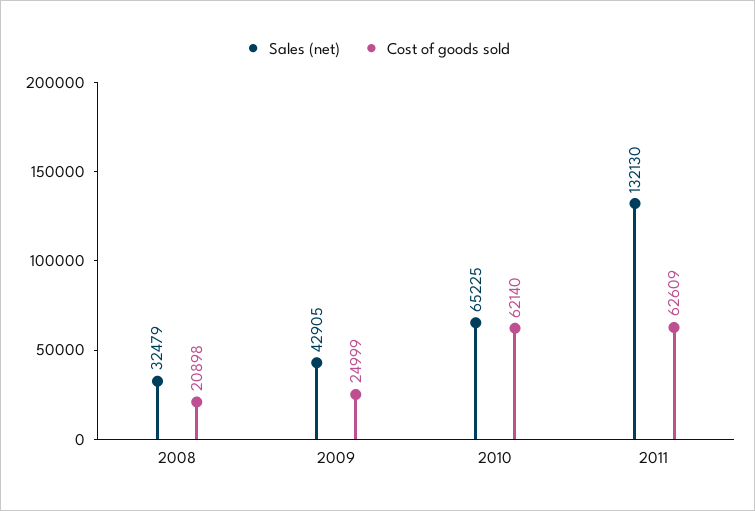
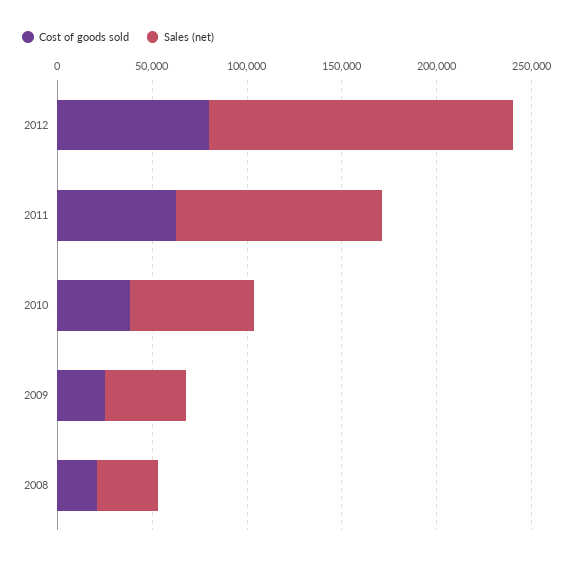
Cost of goods sold, 2010: 62140 -> 40000
Sales (net), 2011: 132130 -> 110000
Cost of goods sold, 2012: none -> 80000
Sales (net), 2012: none -> 160000

